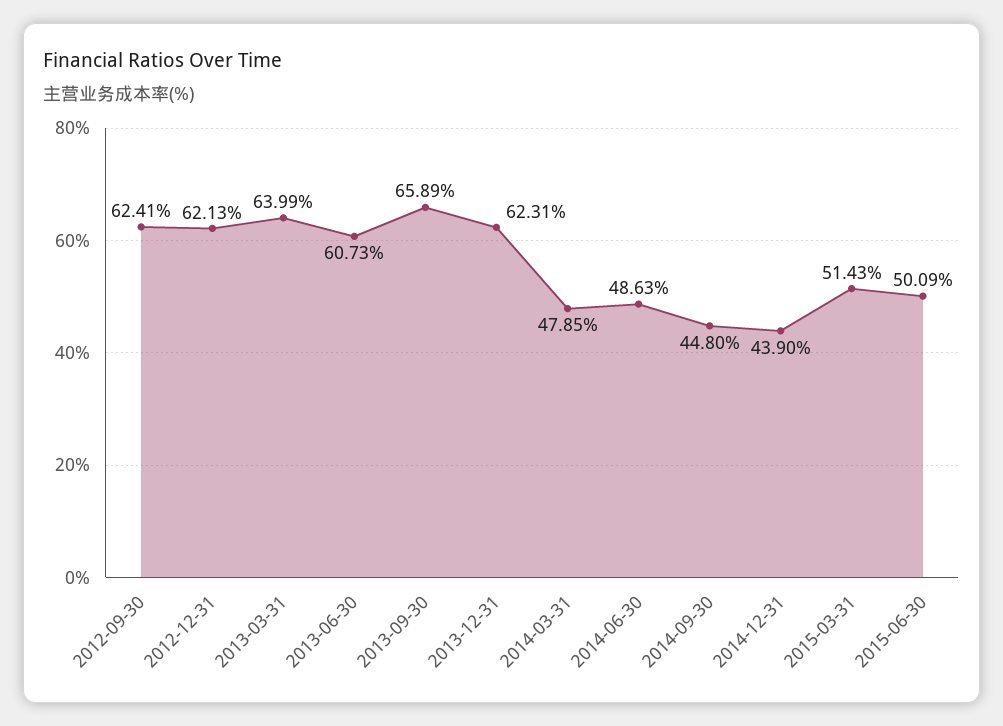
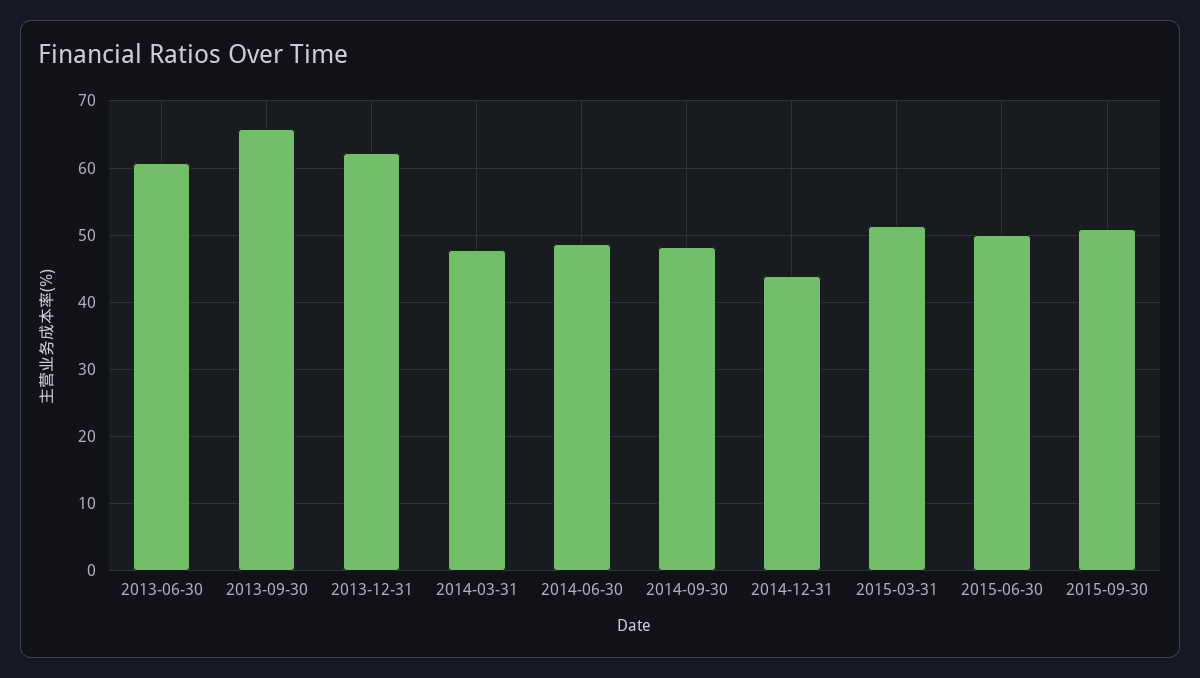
2012-09-30: 62.41 -> none
2012-12-31: 62.13 -> none
2013-03-31: 63.99 -> none
2014-09-30: 44.8 -> 48
2015-09-30: none -> 51

